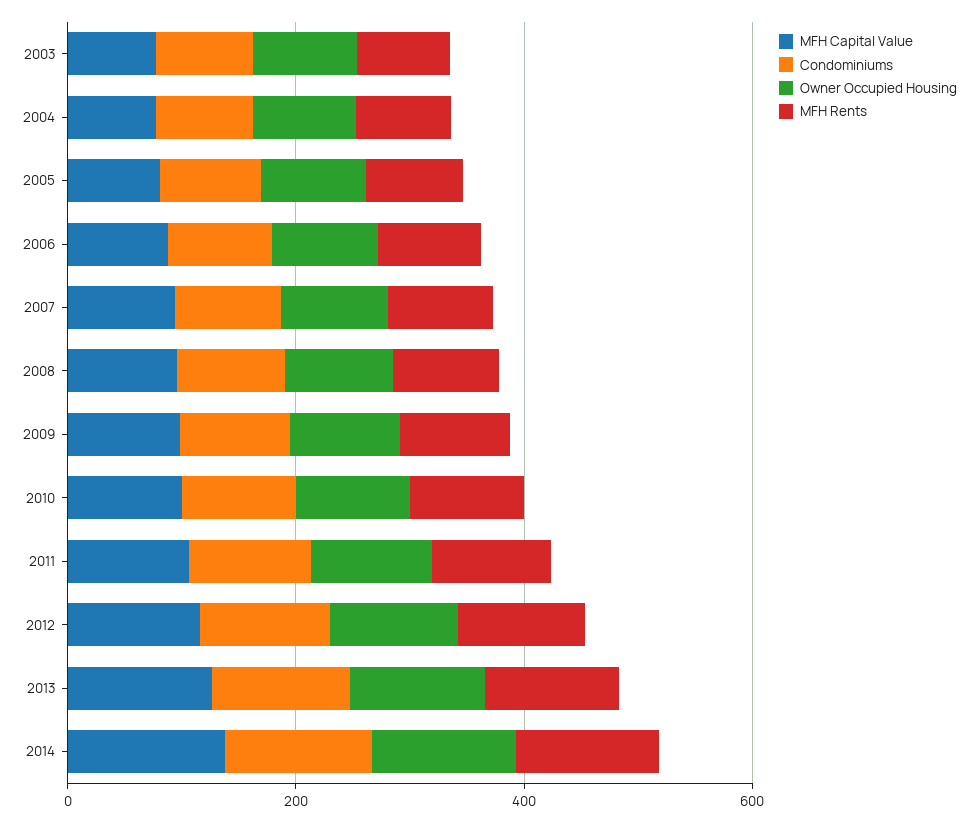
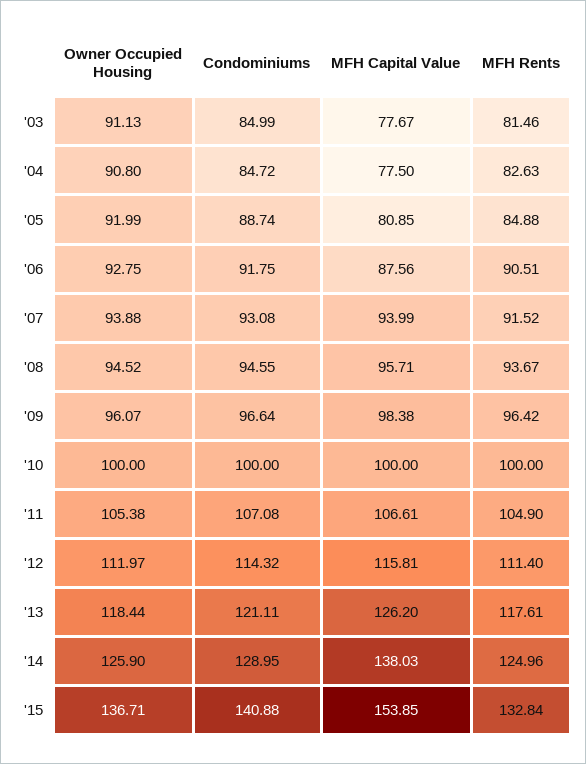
Owner Occupied Housing, '15: none -> 136.71
Condominiums, '15: none -> 140.88
MFH Capital Value, '15: none -> 153.85
MFH Rents, '15: none -> 132.84

